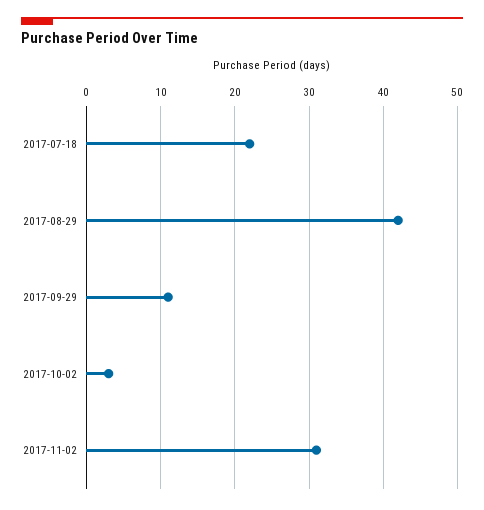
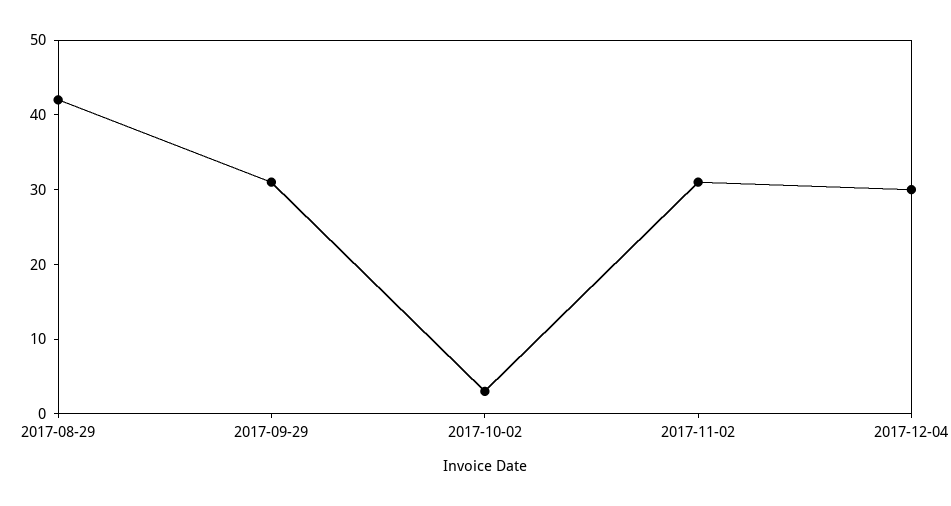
2017-07-18: 22 -> none
2017-09-29: 11 -> 30
2017-12-04: none -> 30

